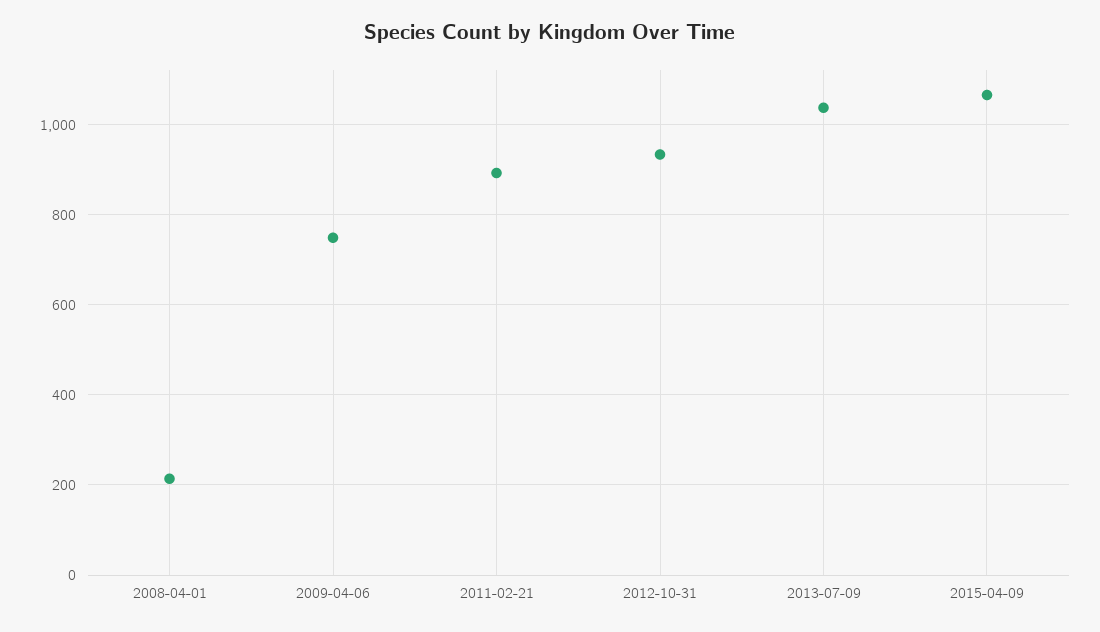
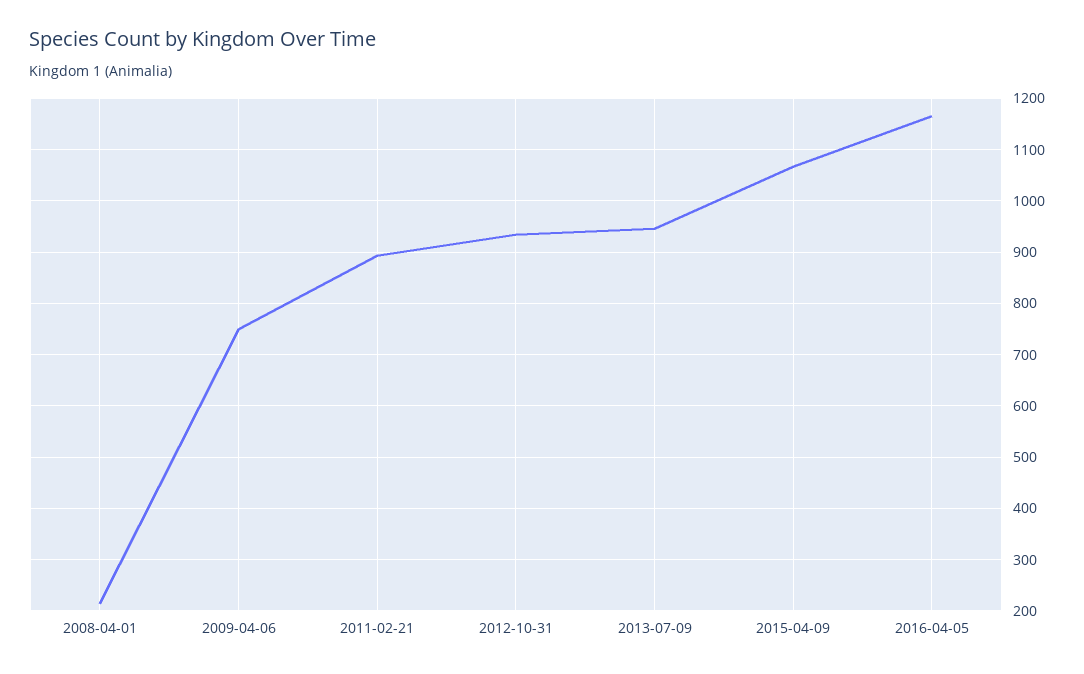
2013-07-09: 1040 -> 940
2016-04-05: none -> 1160

